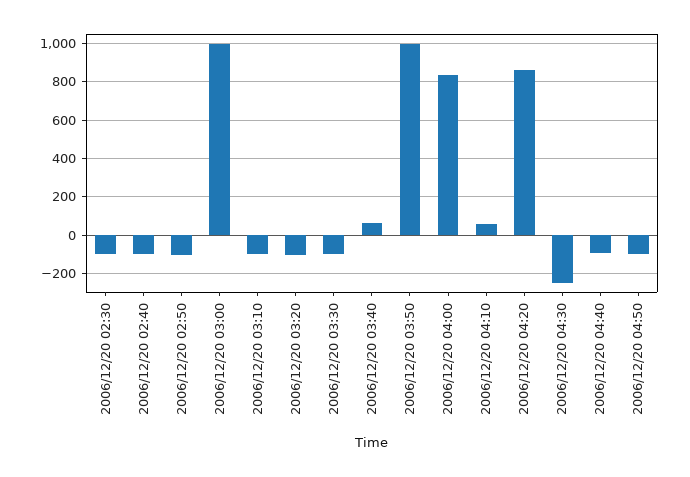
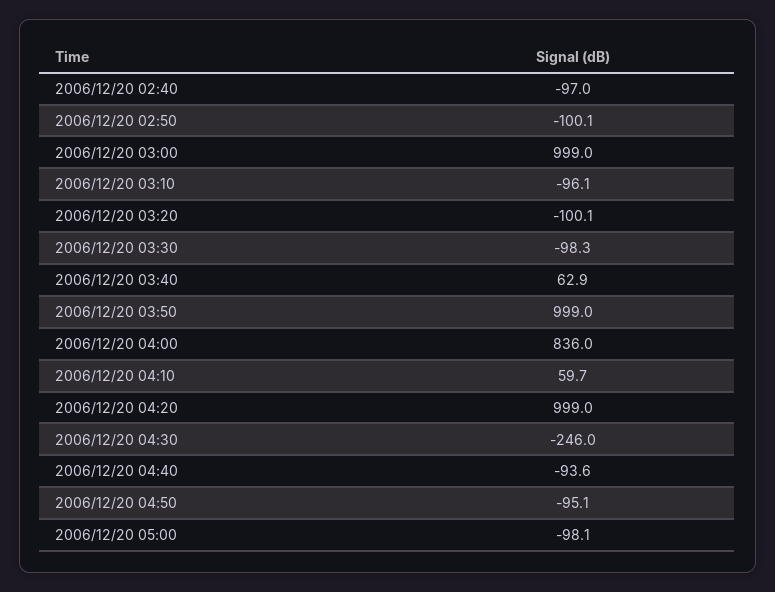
2006/12/20 02:30: -100 -> none
2006/12/20 04:20: 850 -> 999
2006/12/20 05:00: none -> -98.1

